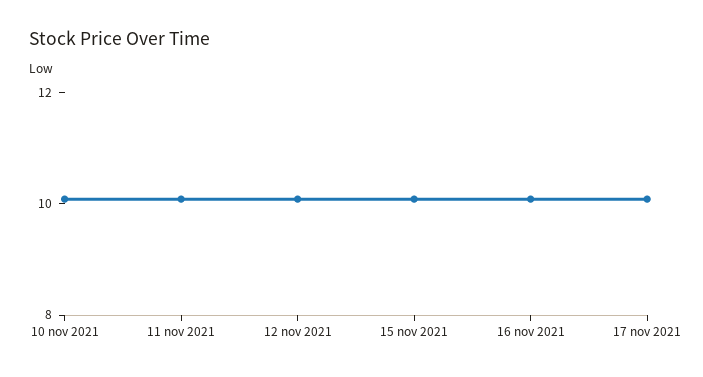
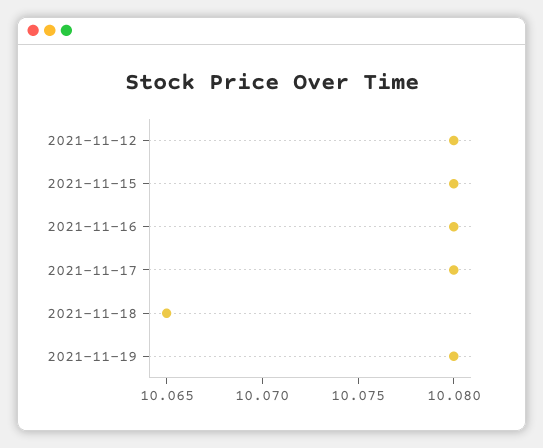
10 nov 2021: 10 -> none
11 nov 2021: 10 -> none
2021-11-18: none -> 10.065
2021-11-19: none -> 10.08

